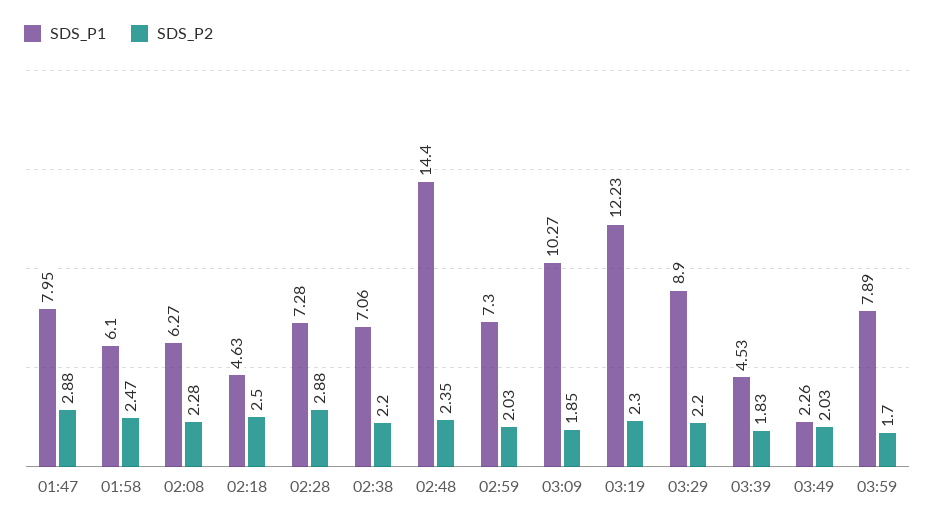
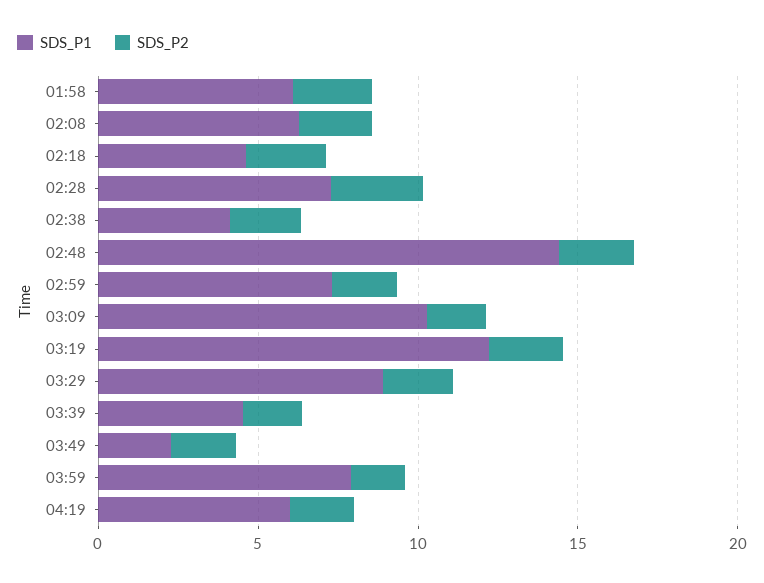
SDS_P1, 01:47: 7.95 -> none
SDS_P2, 01:47: 2.88 -> none
SDS_P1, 02:38: 7.06 -> 4
SDS_P1, 04:19: none -> 6
SDS_P2, 04:19: none -> 2

